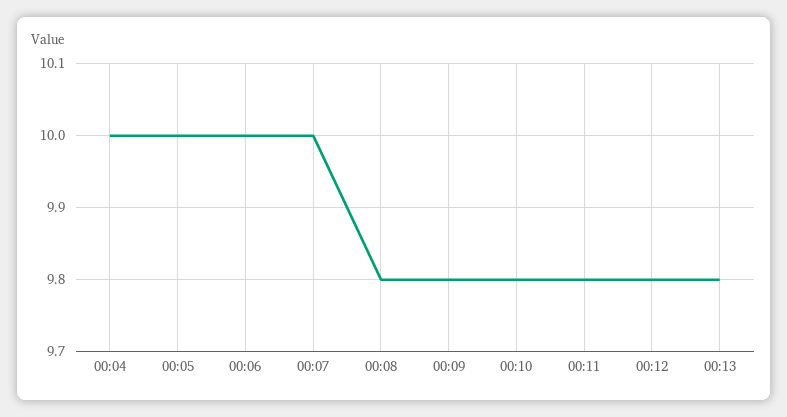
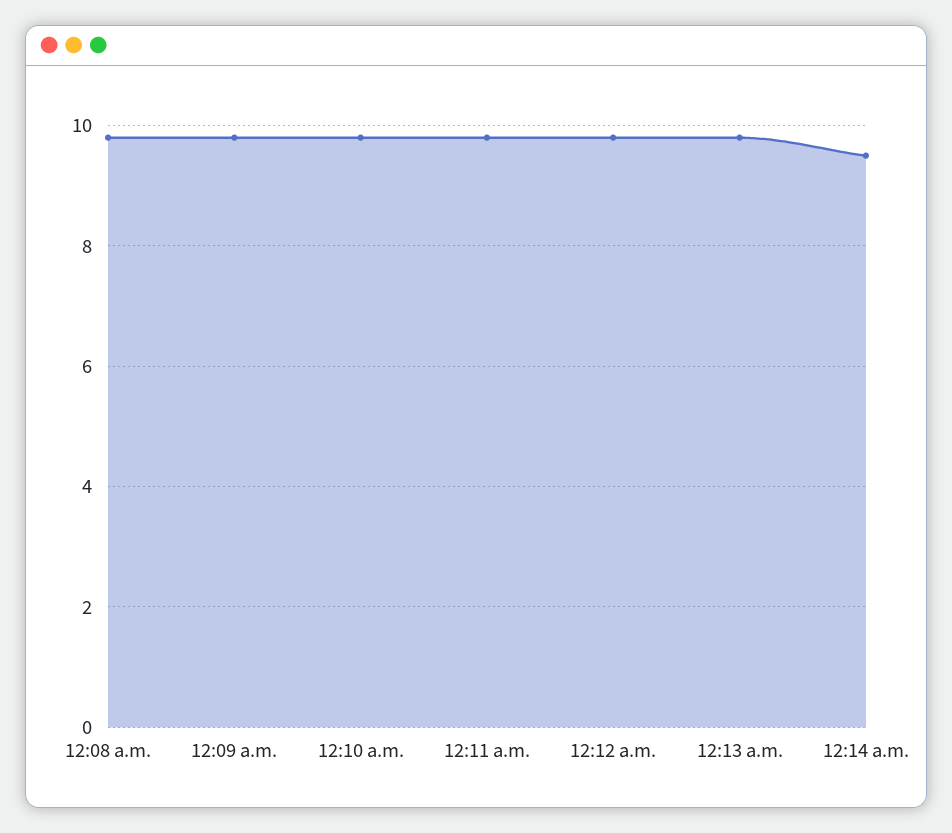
00:04: 10 -> none
00:05: 10 -> none
00:06: 10 -> none
00:07: 10 -> none
12:14 a.m.: none -> 9.5

